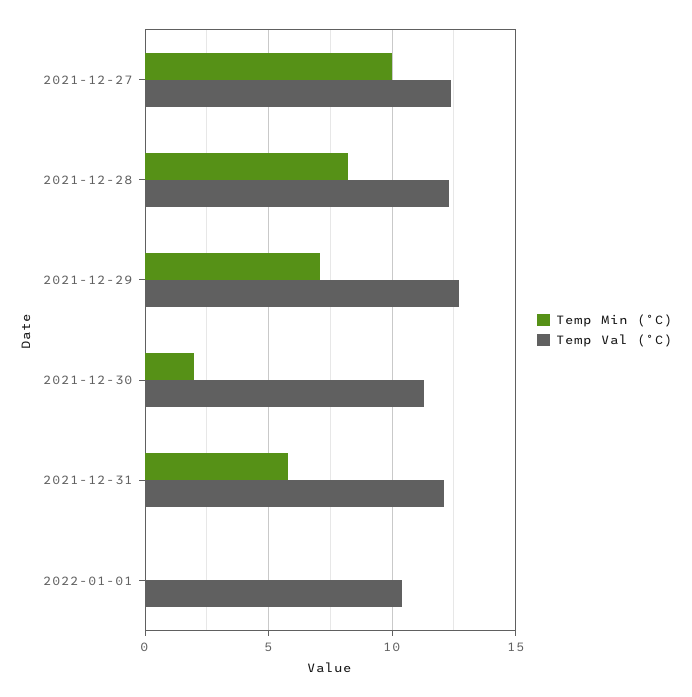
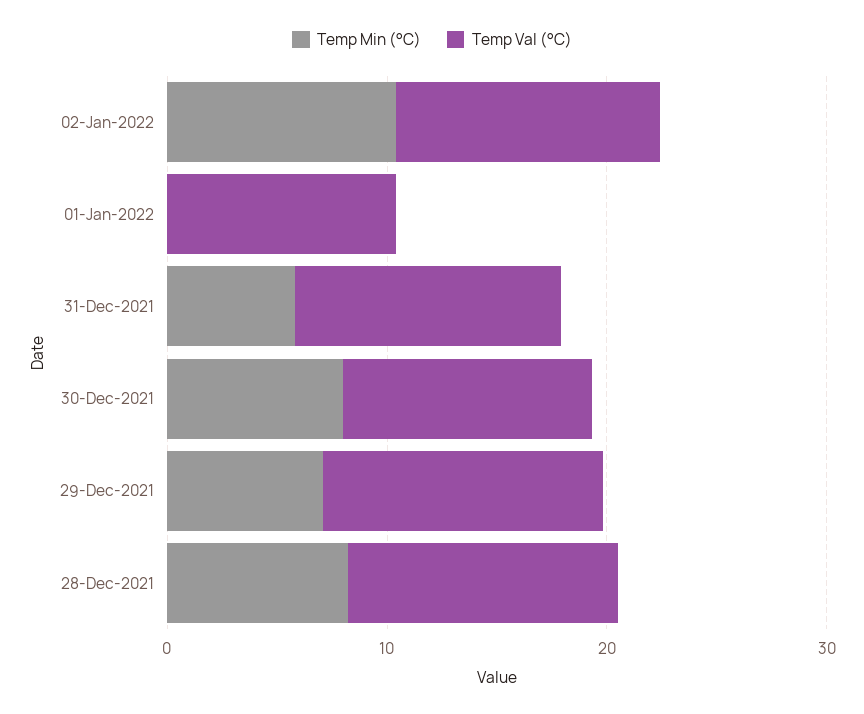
Temp Min (°C), 2021-12-27: 10 -> none
Temp Val (°C), 2021-12-27: 12.5 -> none
Temp Min (°C), 2021-12-30: 2 -> 8
Temp Min (°C), 02-Jan-2022: none -> 10
Temp Val (°C), 02-Jan-2022: none -> 12

